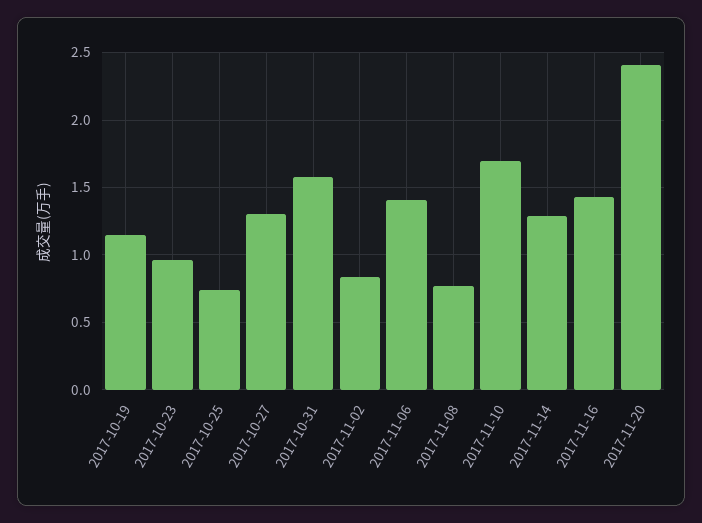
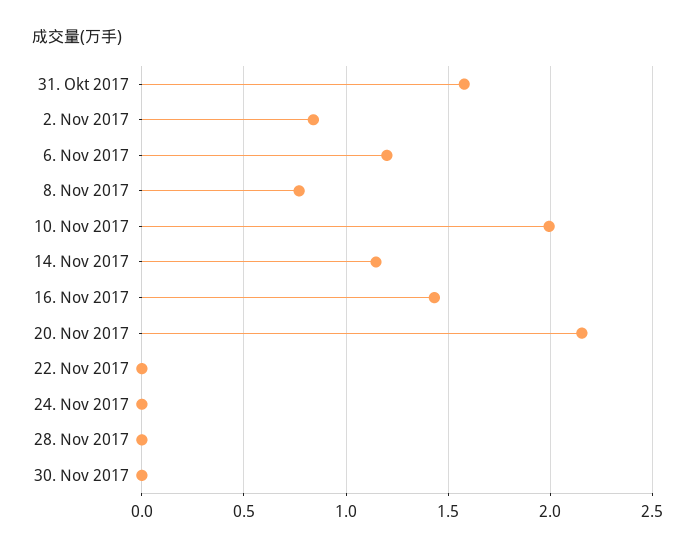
2017-10-19: 1.15 -> none
2017-10-23: 0.95 -> none
2017-10-25: 0.75 -> none
2017-10-27: 1.3 -> none
2017-11-06: 1.4 -> 1.2
2017-11-10: 1.7 -> 2
2017-11-14: 1.3 -> 1.15
2017-11-20: 2.4 -> 2.15
22. Nov 2017: none -> 0
24. Nov 2017: none -> 0
28. Nov 2017: none -> 0
30. Nov 2017: none -> 0

